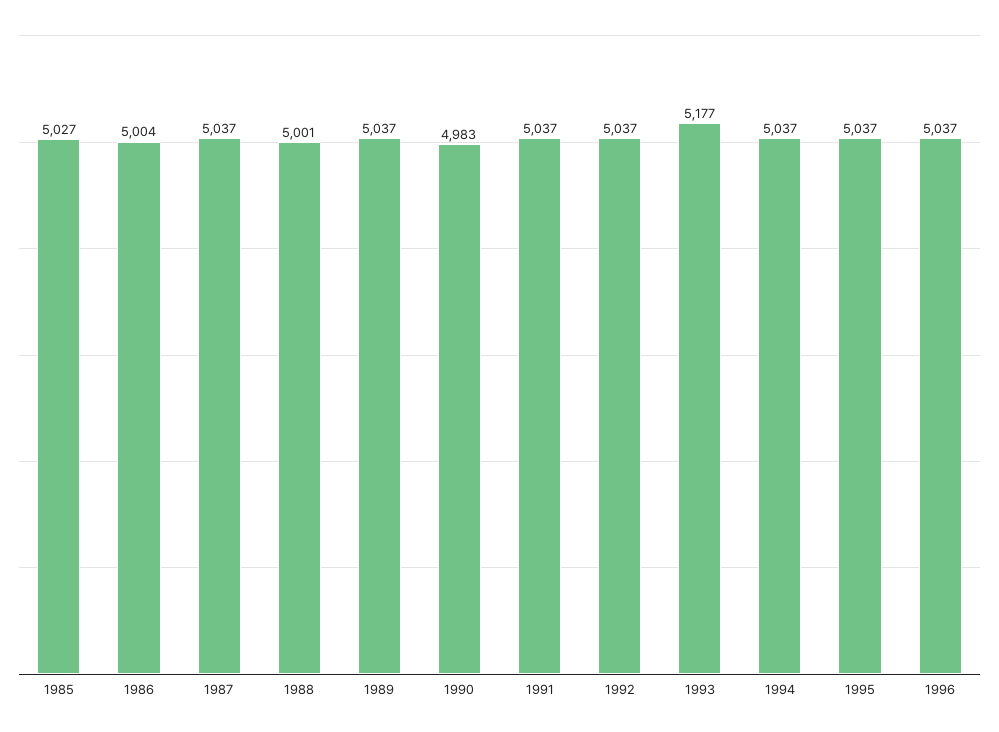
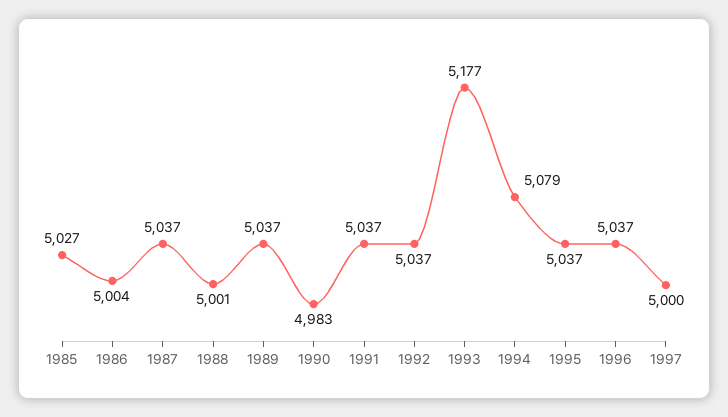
1994: 5037 -> 5079
1997: none -> 5000

